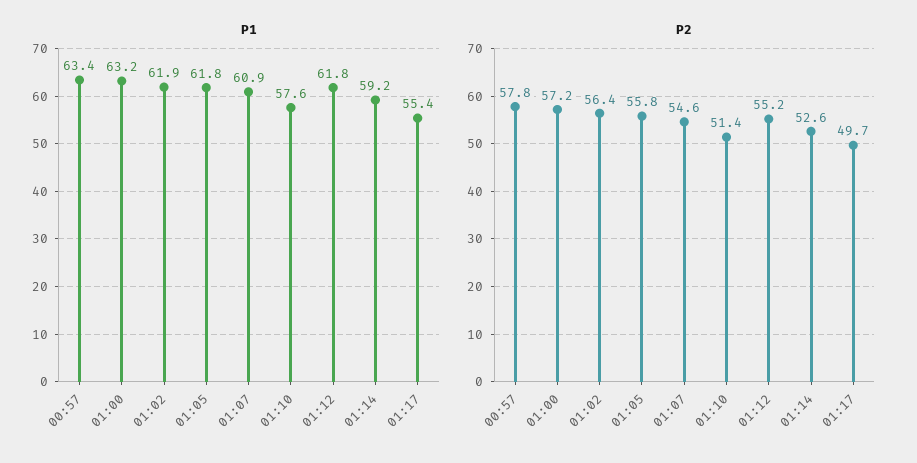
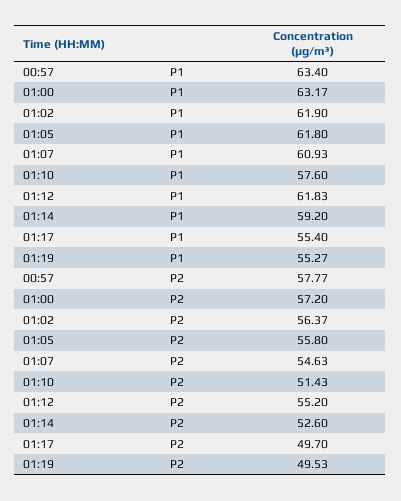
P1, 01:19: none -> 55.27
P2, 01:19: none -> 49.53

